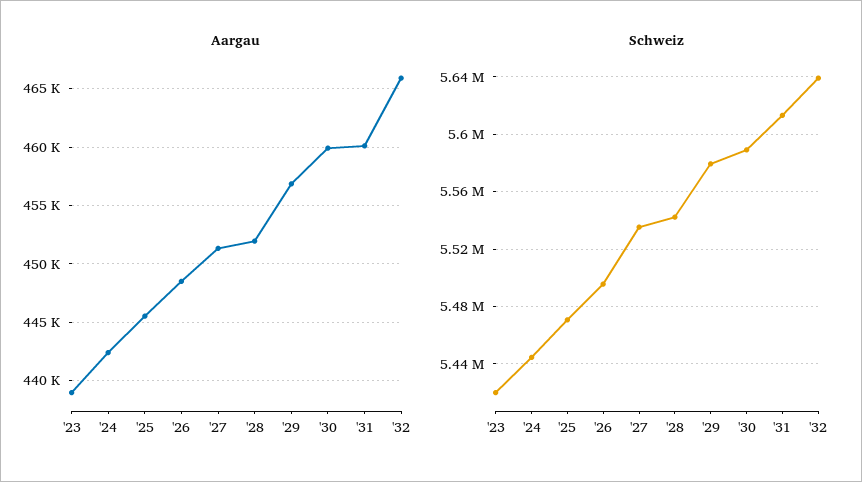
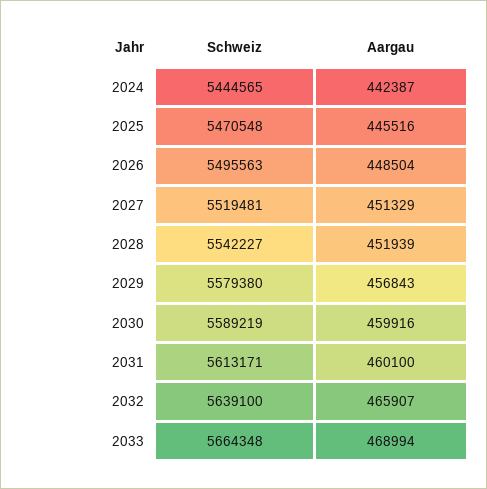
Aargau, '23: 439000 -> none
Schweiz, '23: 5420000 -> none
Schweiz, '27: 5535000 -> 5519481
Schweiz, 2033: none -> 5664348
Aargau, 2033: none -> 468994

